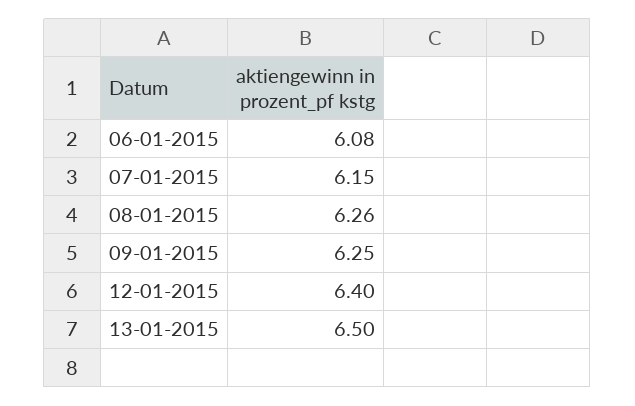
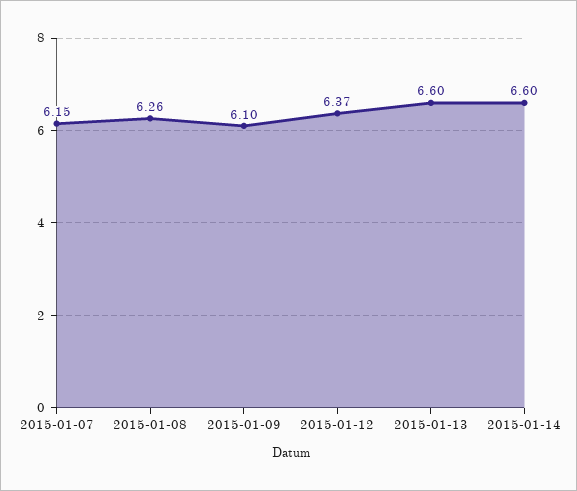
06-01-2015: 6.08 -> none
09-01-2015: 6.25 -> 6.1
12-01-2015: 6.4 -> 6.37
13-01-2015: 6.5 -> 6.6
2015-01-14: none -> 6.6

